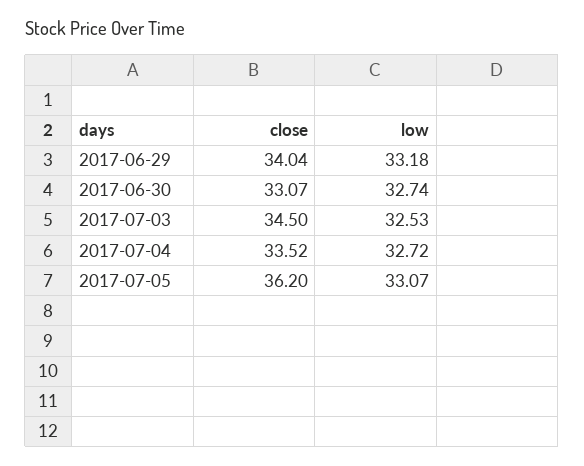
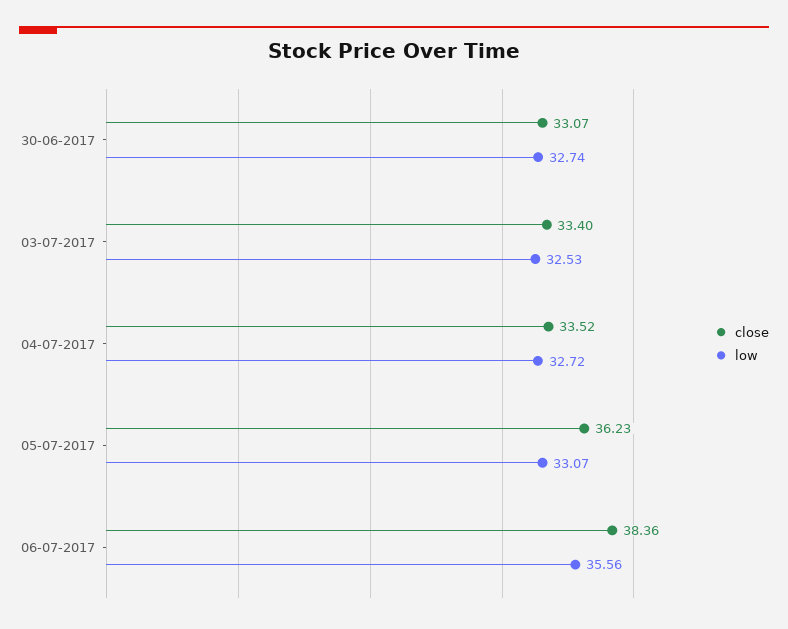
close, 2017-06-29: 34.04 -> none
low, 2017-06-29: 33.18 -> none
close, 2017-07-03: 34.5 -> 33.4
close, 2017-07-05: 36.2 -> 36.23
close, 06-07-2017: none -> 38.36
low, 06-07-2017: none -> 35.56

